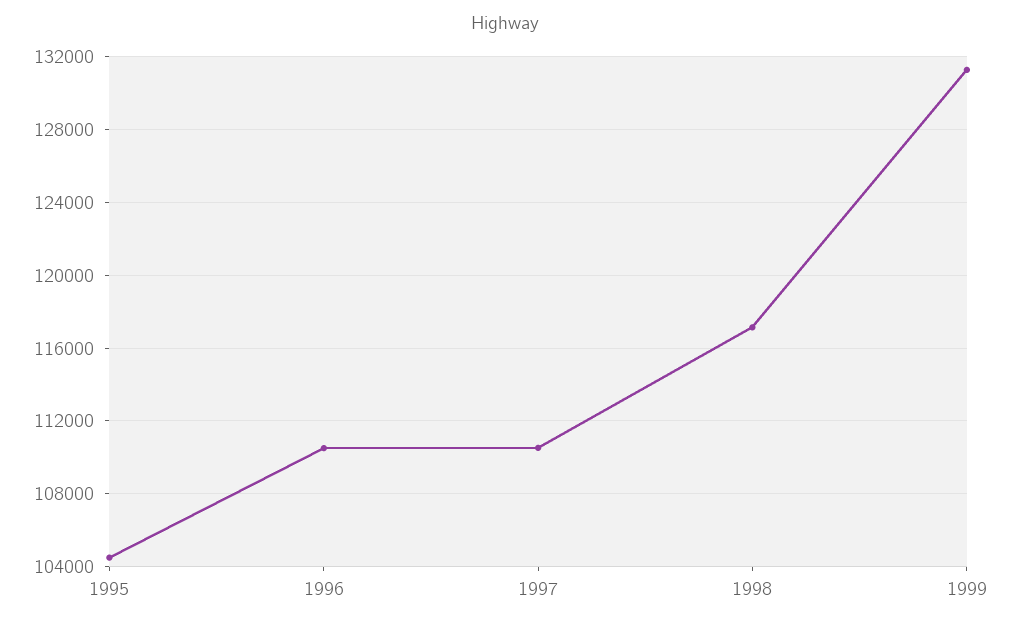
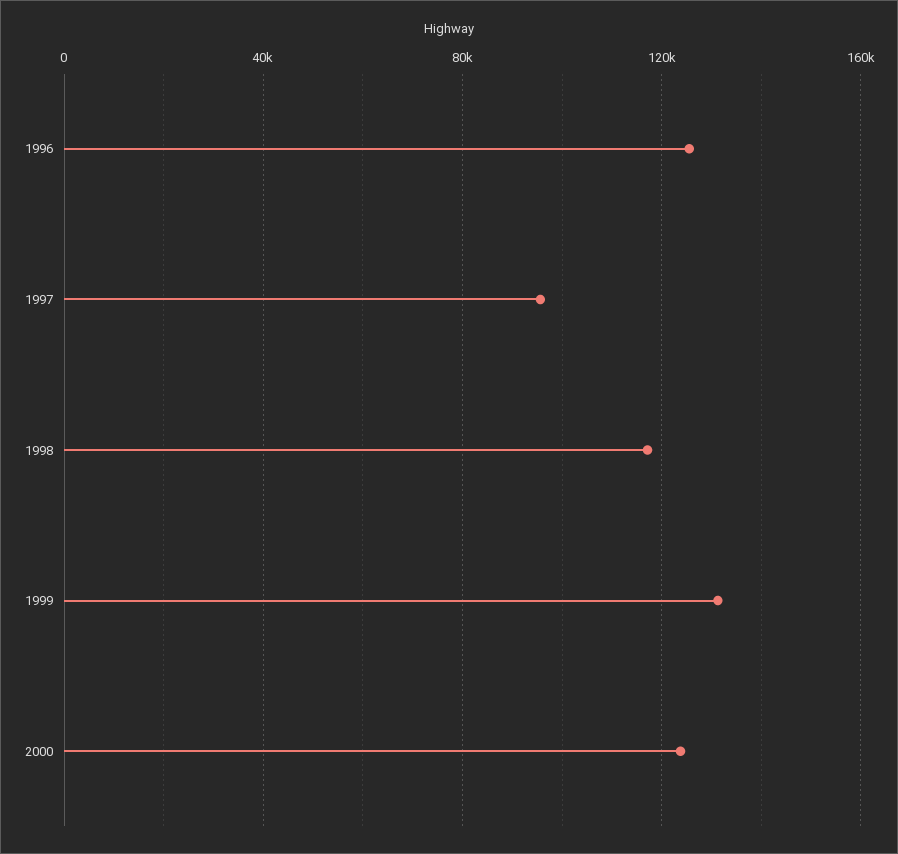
1995: 104500 -> none
1996: 110500 -> 125000
1997: 110500 -> 95000
2000: none -> 125000

